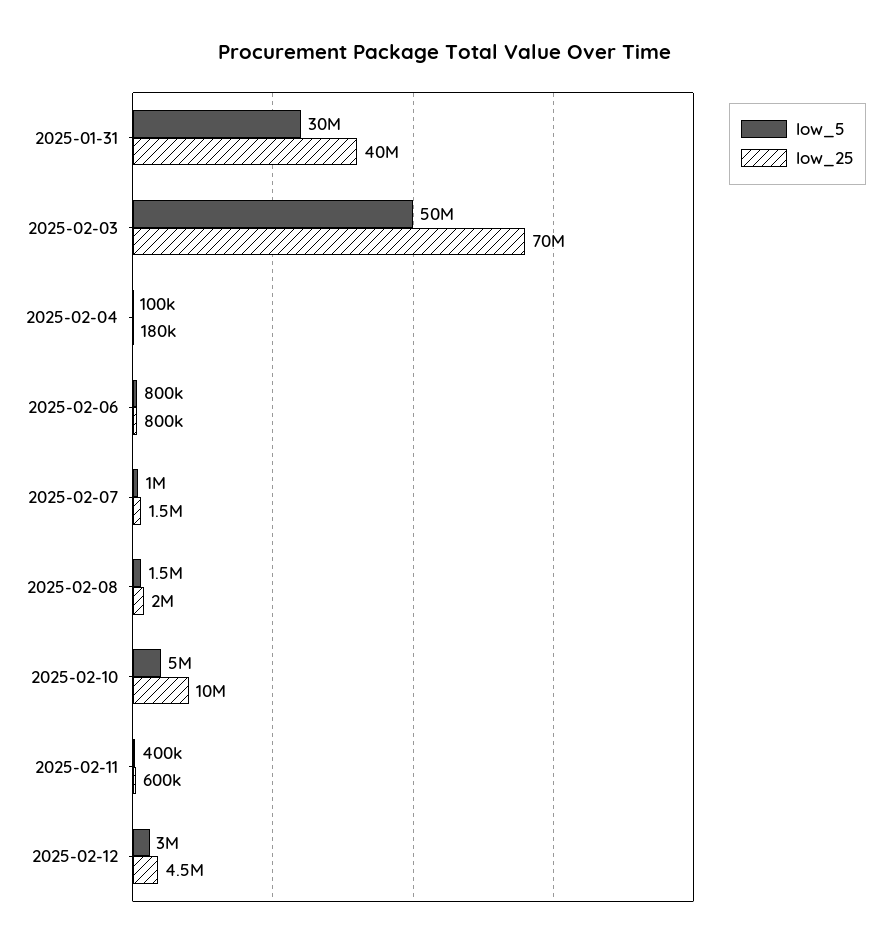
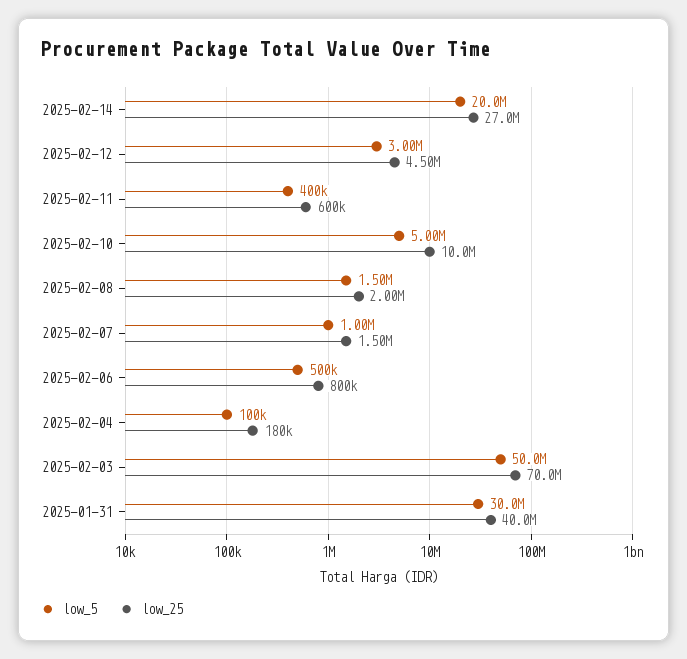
low_5, 2025-02-06: 800000 -> 500000
low_5, 2025-02-14: none -> 20000000
low_25, 2025-02-14: none -> 27000000

